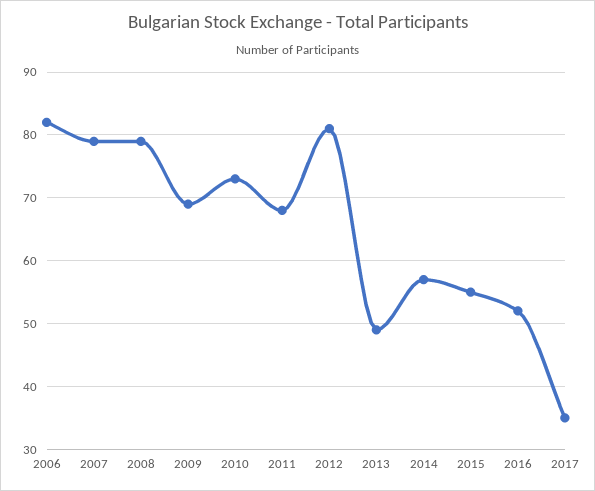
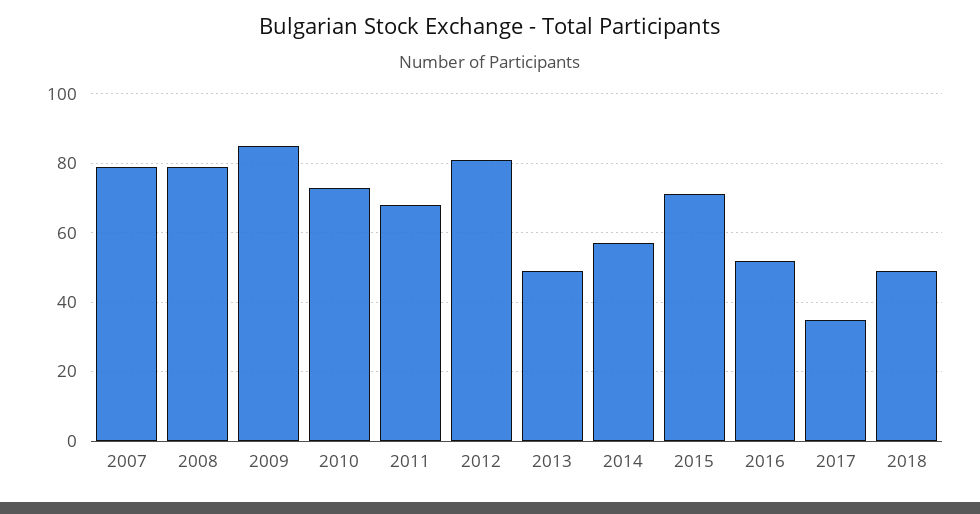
2006: 82 -> none
2009: 69 -> 85
2015: 55 -> 70
2018: none -> 50

